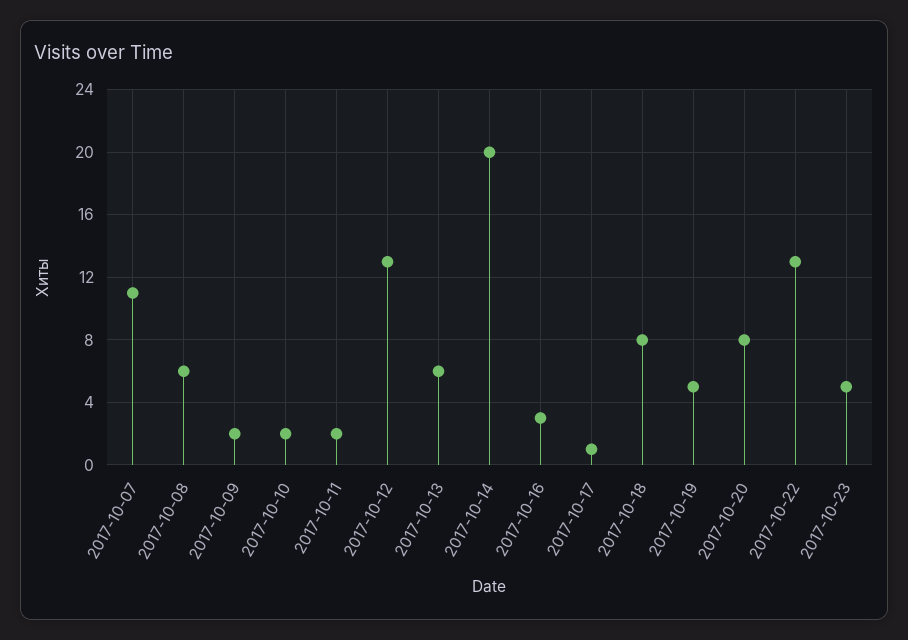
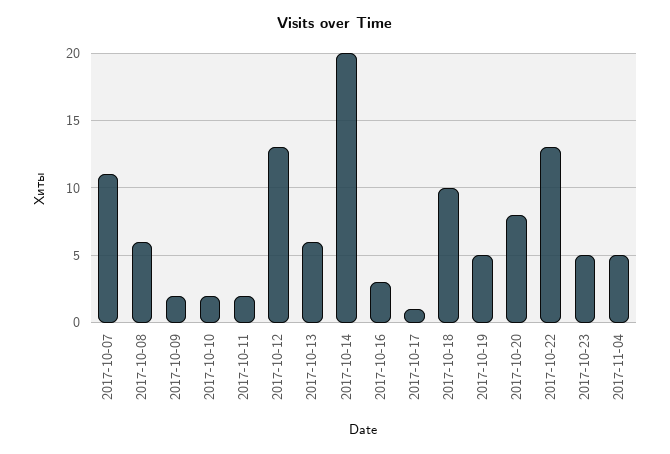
2017-10-18: 8 -> 10
2017-11-04: none -> 5

